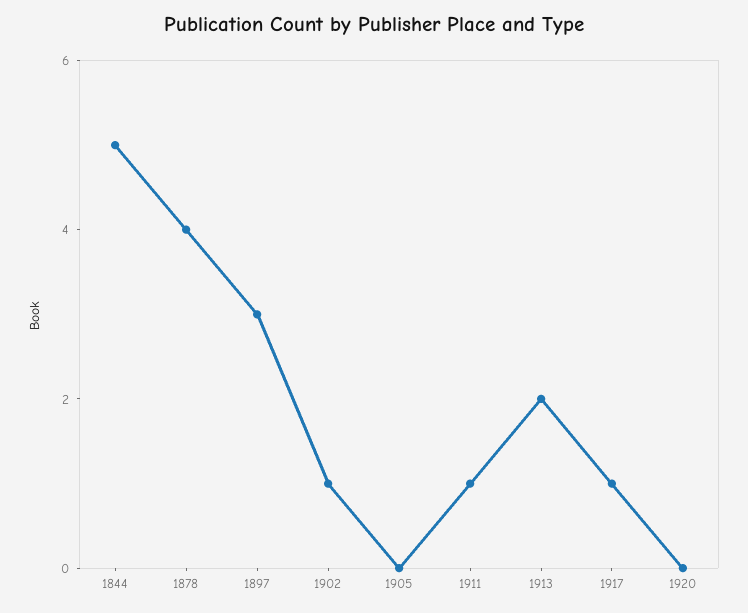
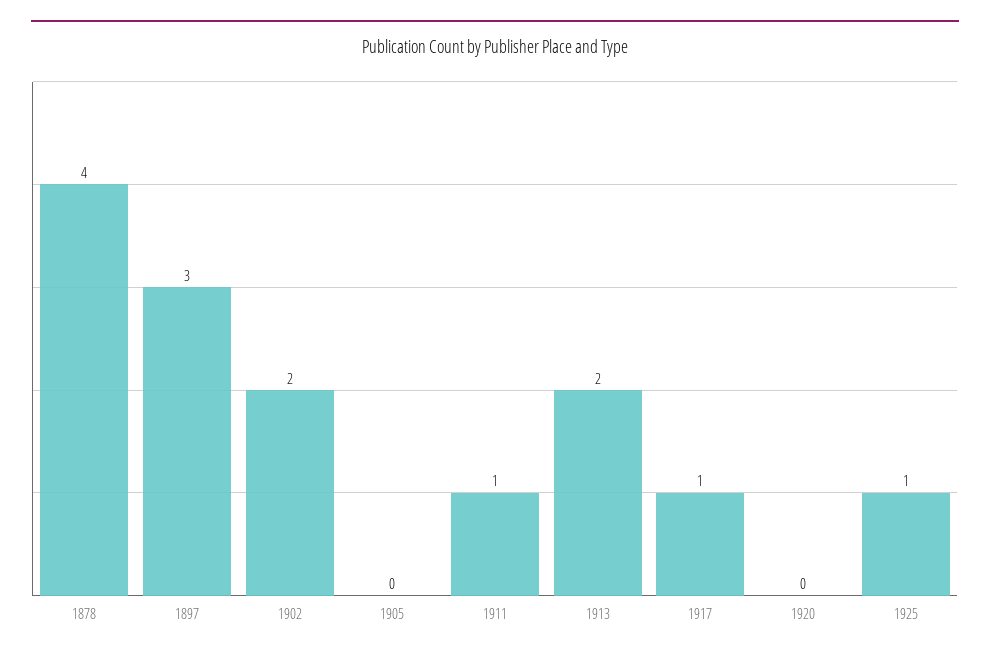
1844: 5 -> none
1902: 1 -> 2
1925: none -> 1

